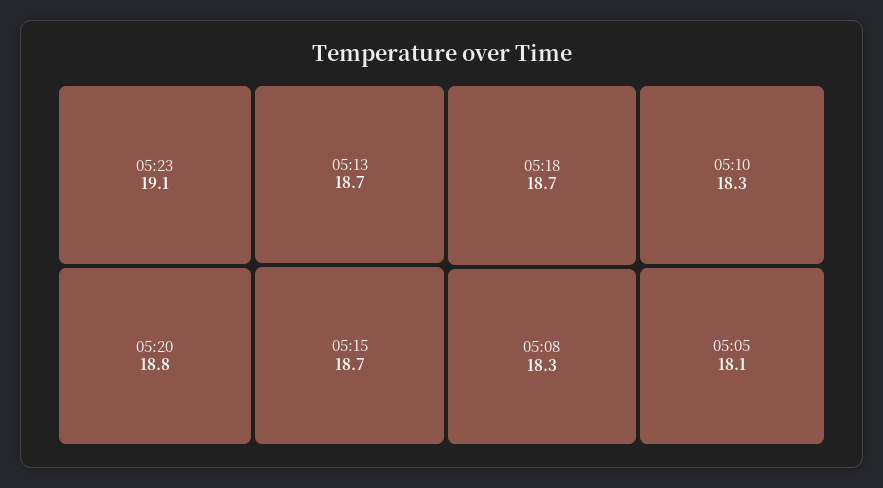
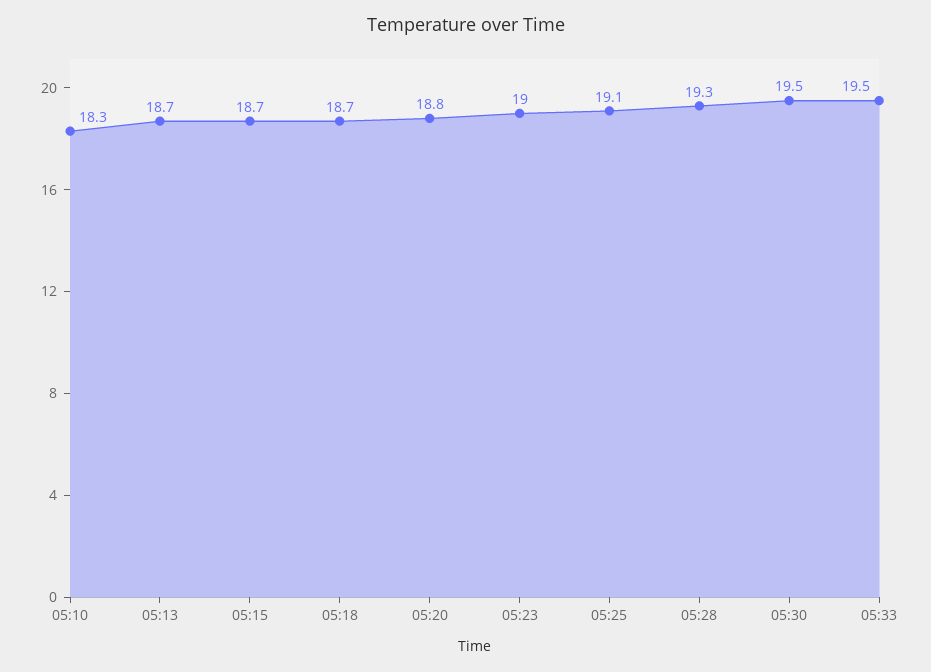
05:23: 19.1 -> 19
05:08: 18.3 -> none
05:05: 18.1 -> none
05:25: none -> 19.1
05:28: none -> 19.3
05:30: none -> 19.5
05:33: none -> 19.5

